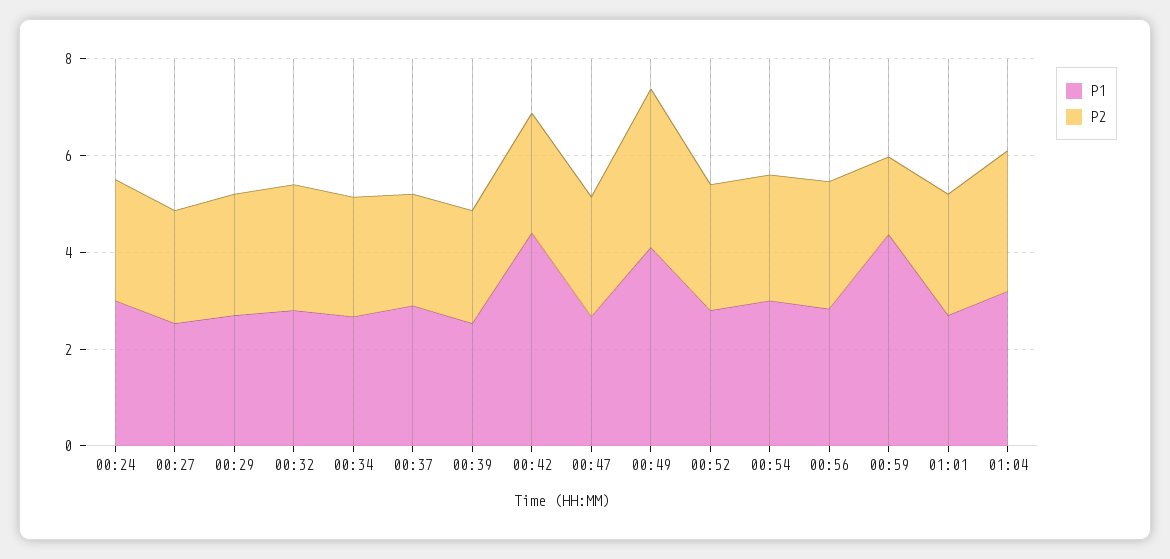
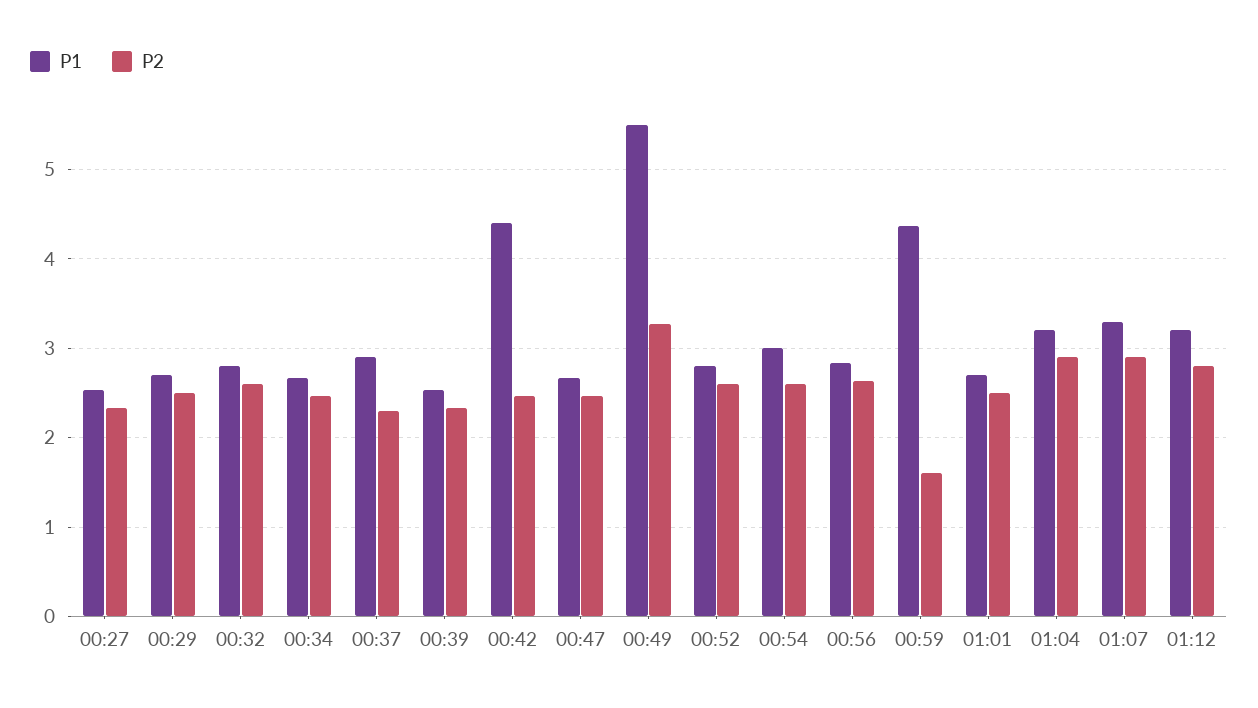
P1, 00:24: 3 -> none
P2, 00:24: 2.5 -> none
P1, 00:49: 4 -> 5.5
P1, 01:07: none -> 3.3
P2, 01:07: none -> 2.9
P1, 01:12: none -> 3.2
P2, 01:12: none -> 2.8

